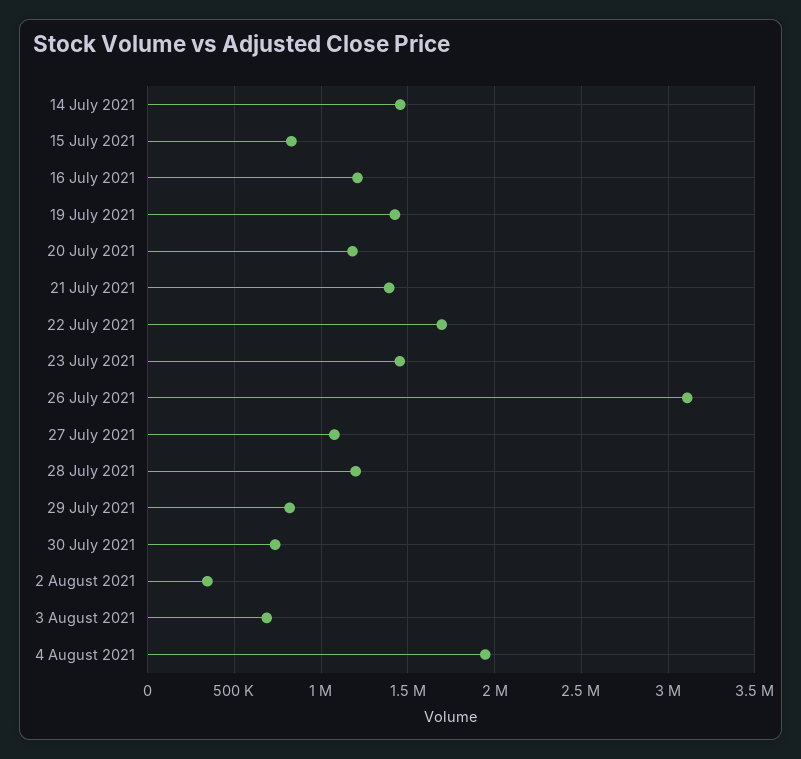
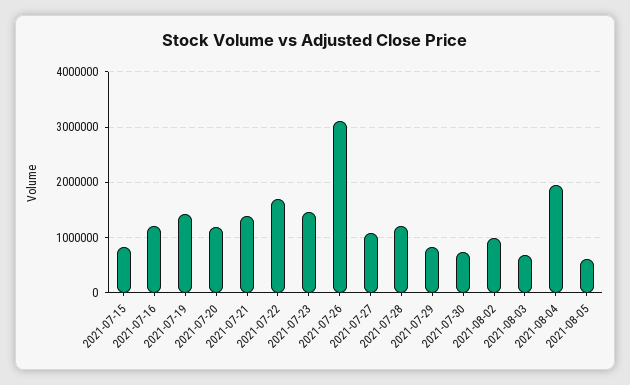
14 July 2021: 1450000 -> none
2 August 2021: 350000 -> 1000000
2021-08-05: none -> 600000

